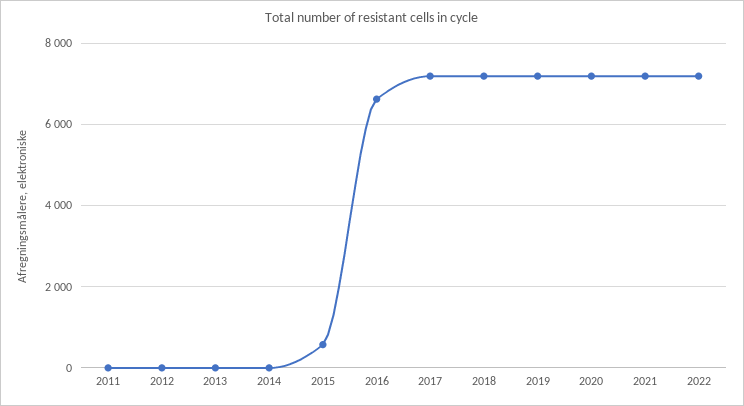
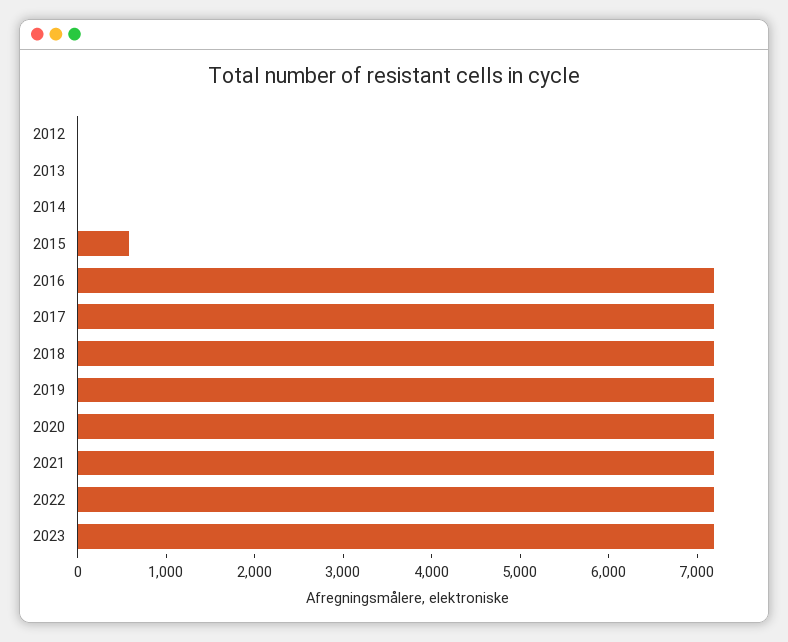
2011: 0 -> none
2016: 6600 -> 7200
2023: none -> 7200

